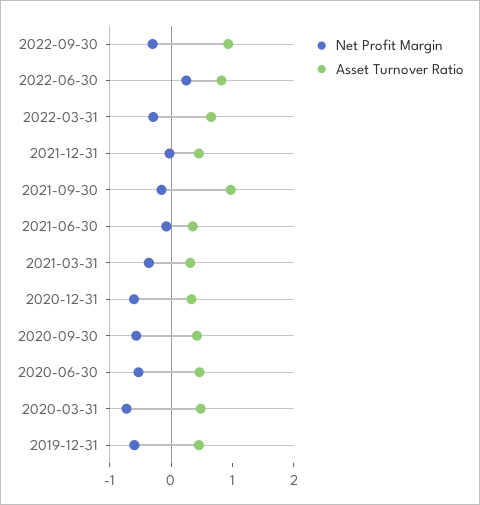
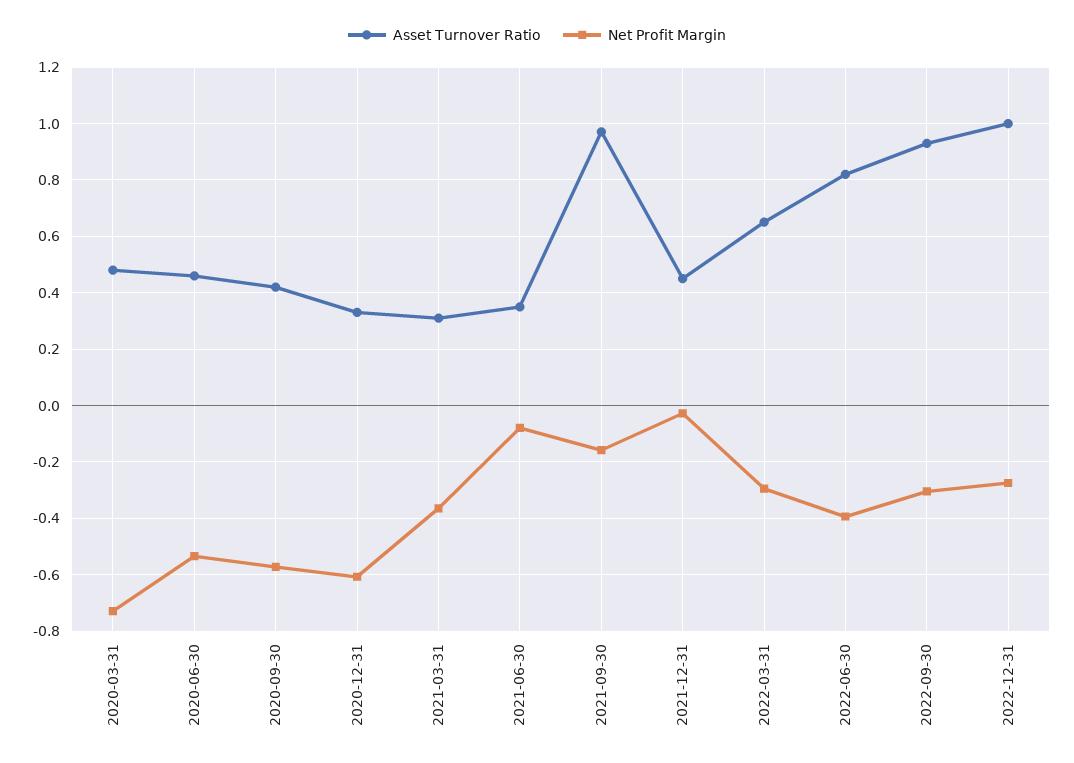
Net Profit Margin, 2022-06-30: 0.2 -> -0.4
Net Profit Margin, 2019-12-31: -0.6 -> none
Asset Turnover Ratio, 2019-12-31: 0.4 -> none
Asset Turnover Ratio, 2022-12-31: none -> 1
Net Profit Margin, 2022-12-31: none -> -0.275

